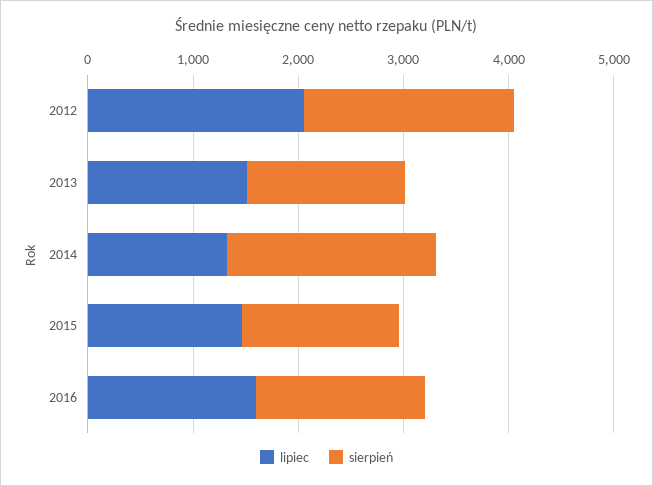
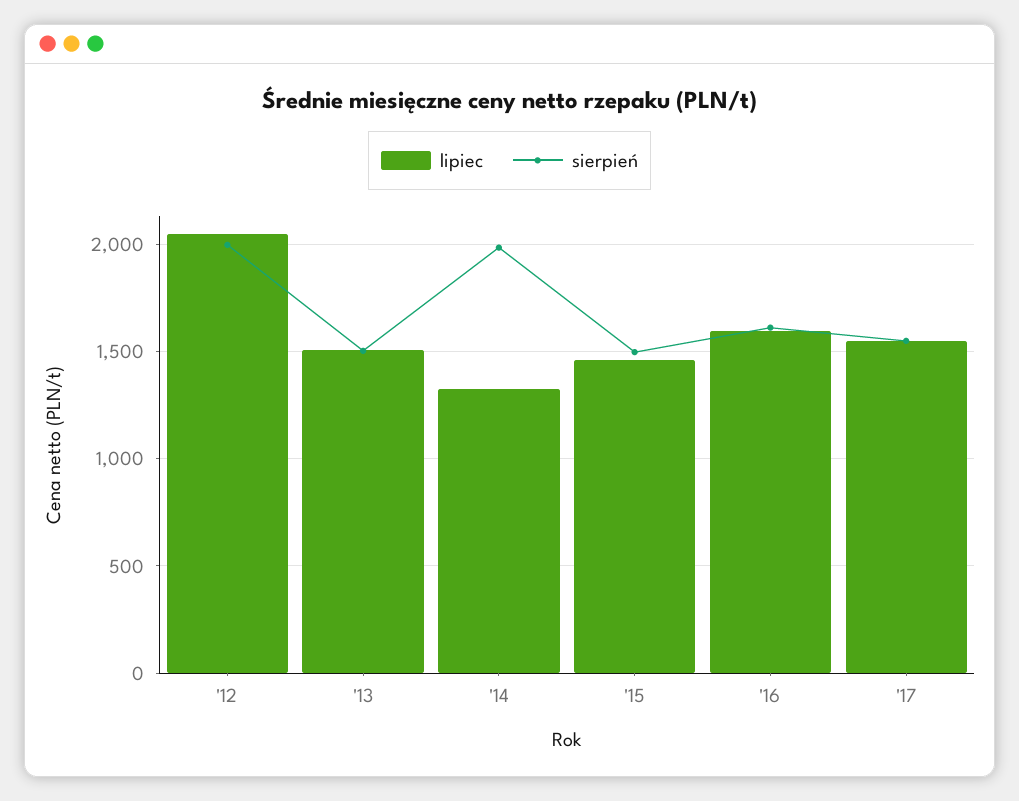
lipiec, '17: none -> 1550
sierpień, '17: none -> 1550

